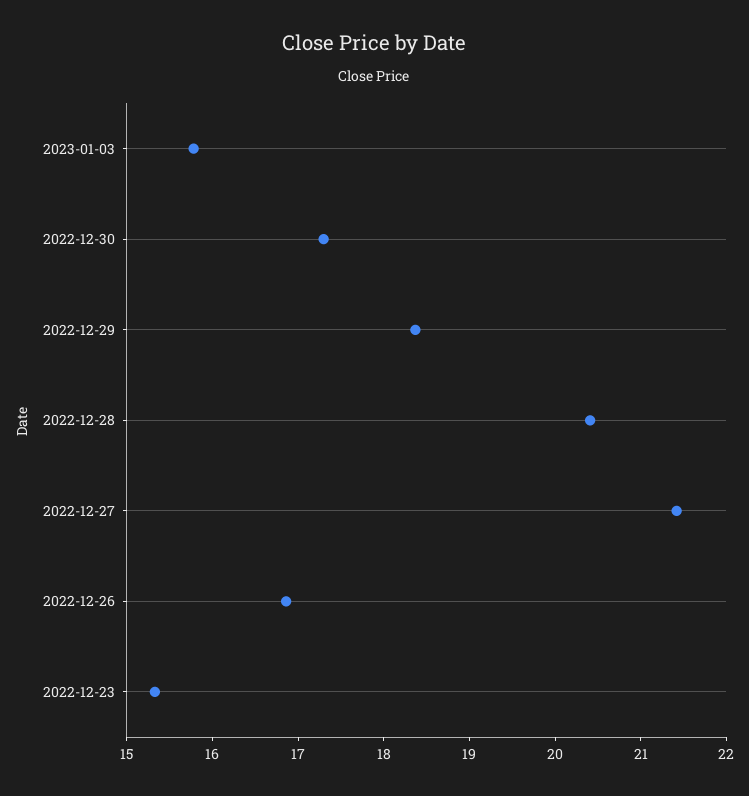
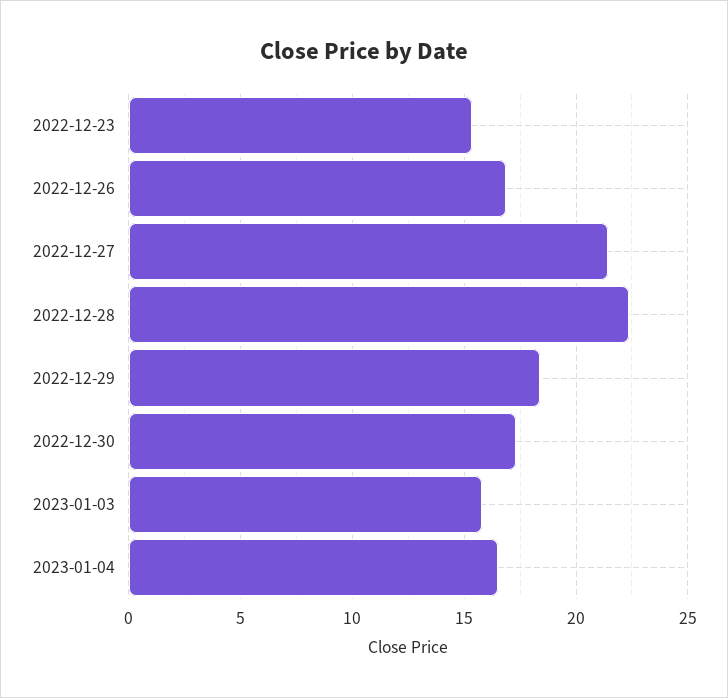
2022-12-28: 20.4 -> 22.5
2023-01-04: none -> 16.5

